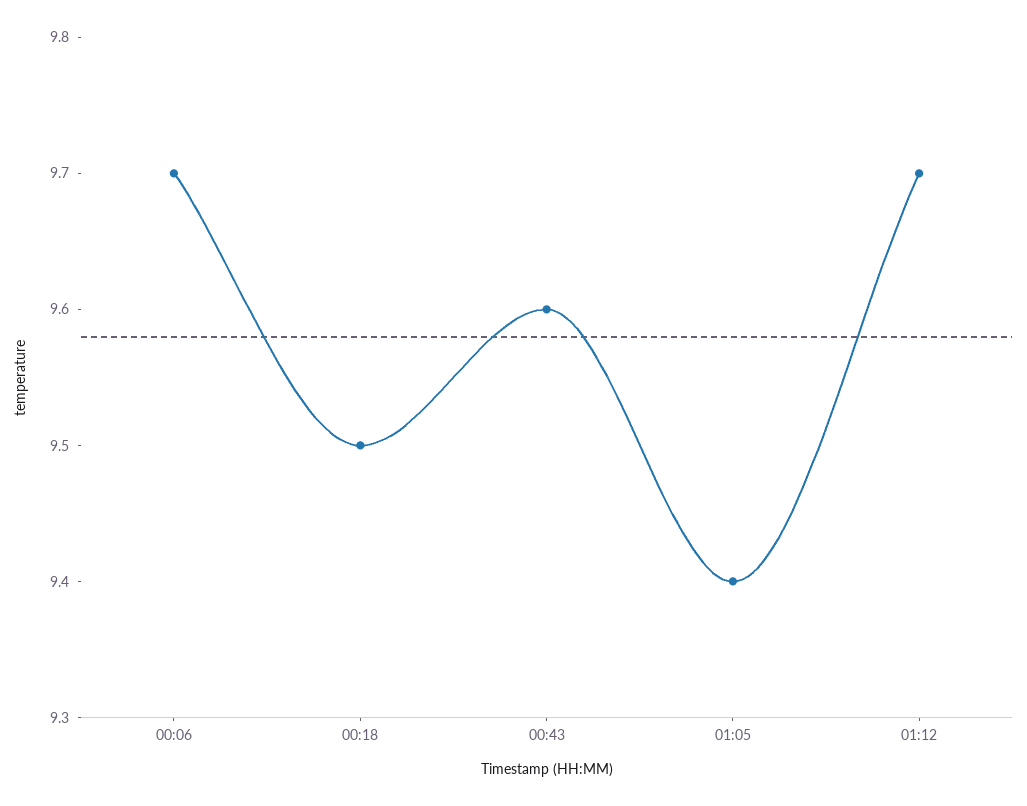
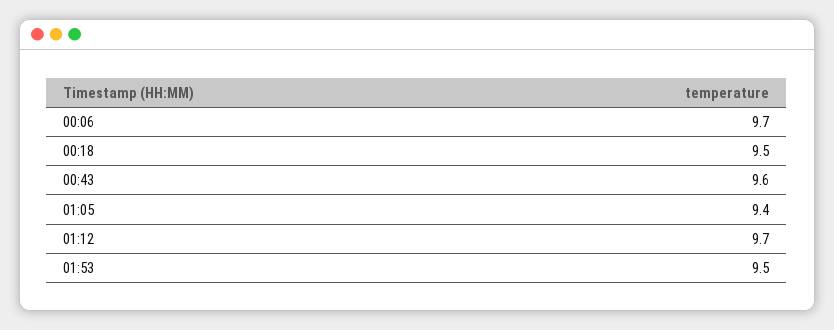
01:53: none -> 9.5

